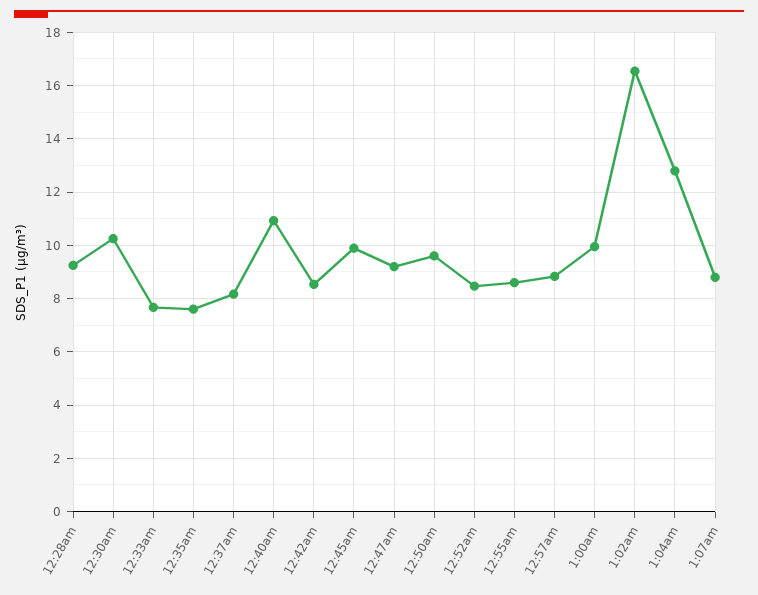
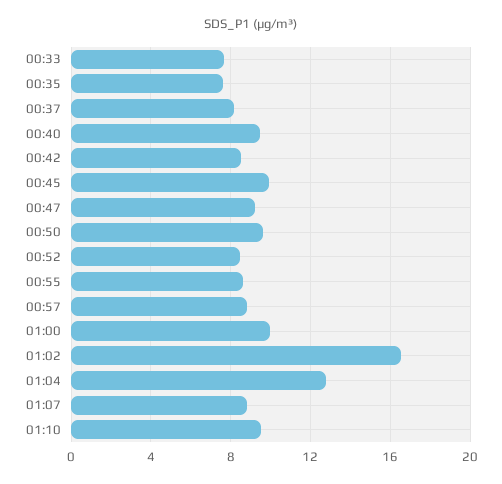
12:28am: 9.25 -> none
12:30am: 10.25 -> none
12:40am: 11 -> 9.5
01:10: none -> 9.5

